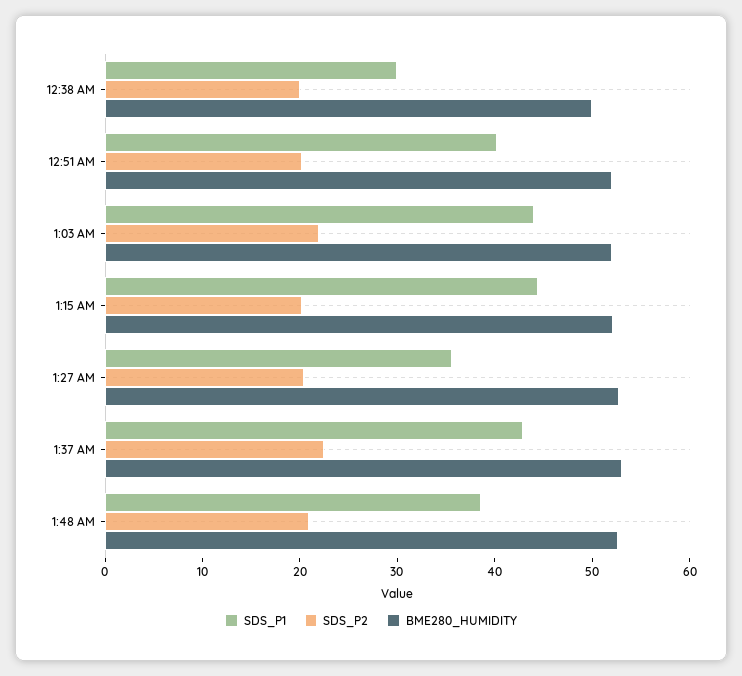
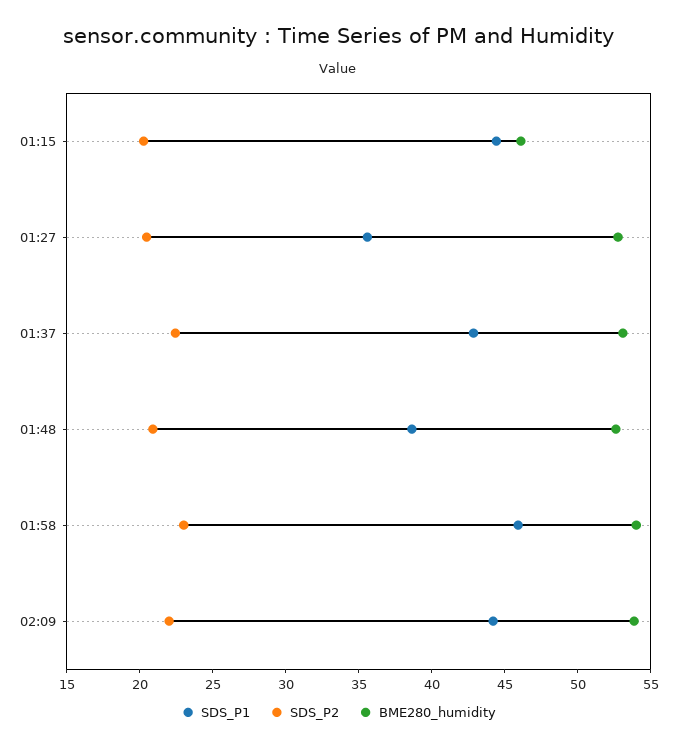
SDS_P1, 12:38 AM: 30 -> none
SDS_P2, 12:38 AM: 20 -> none
BME280_HUMIDITY, 12:38 AM: 50 -> none
SDS_P1, 12:51 AM: 40 -> none
SDS_P2, 12:51 AM: 20 -> none
BME280_HUMIDITY, 12:51 AM: 52 -> none
SDS_P1, 1:03 AM: 44 -> none
SDS_P2, 1:03 AM: 22 -> none
BME280_HUMIDITY, 1:03 AM: 52 -> none
BME280_HUMIDITY, 1:15 AM: 52 -> 46
SDS_P1, 01:58: none -> 46
SDS_P2, 01:58: none -> 23
BME280_HUMIDITY, 01:58: none -> 54
SDS_P1, 02:09: none -> 44
SDS_P2, 02:09: none -> 22
BME280_HUMIDITY, 02:09: none -> 54

